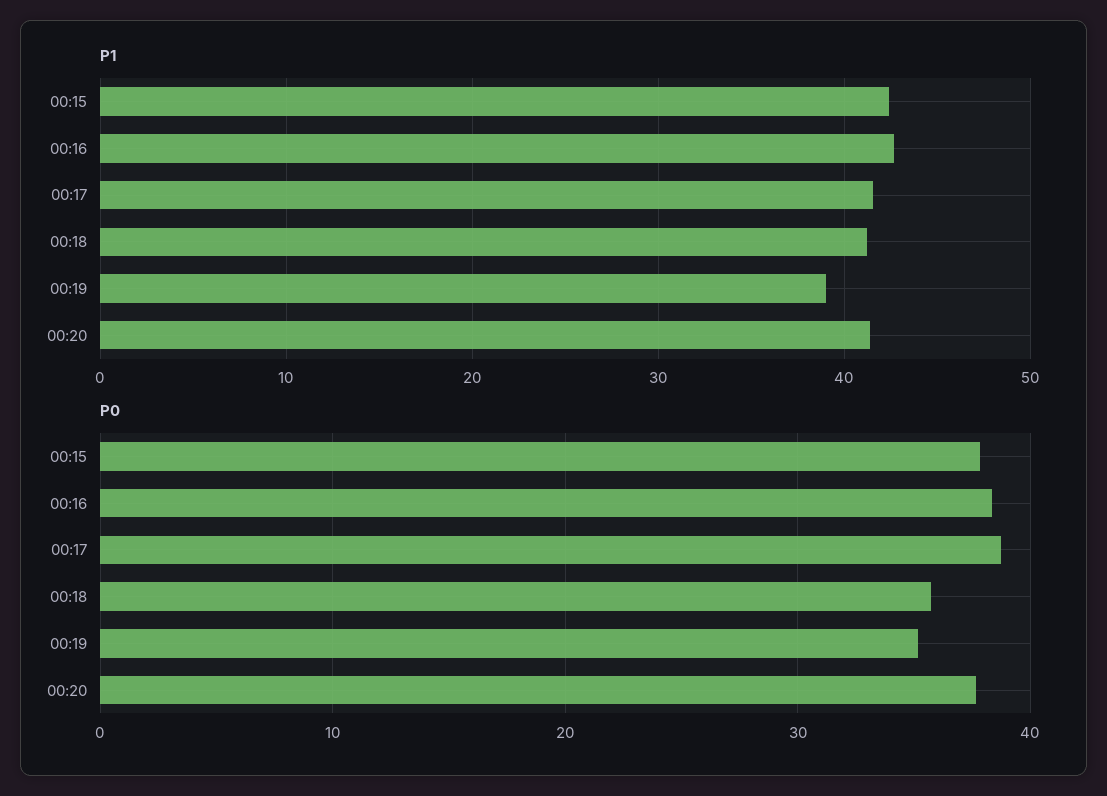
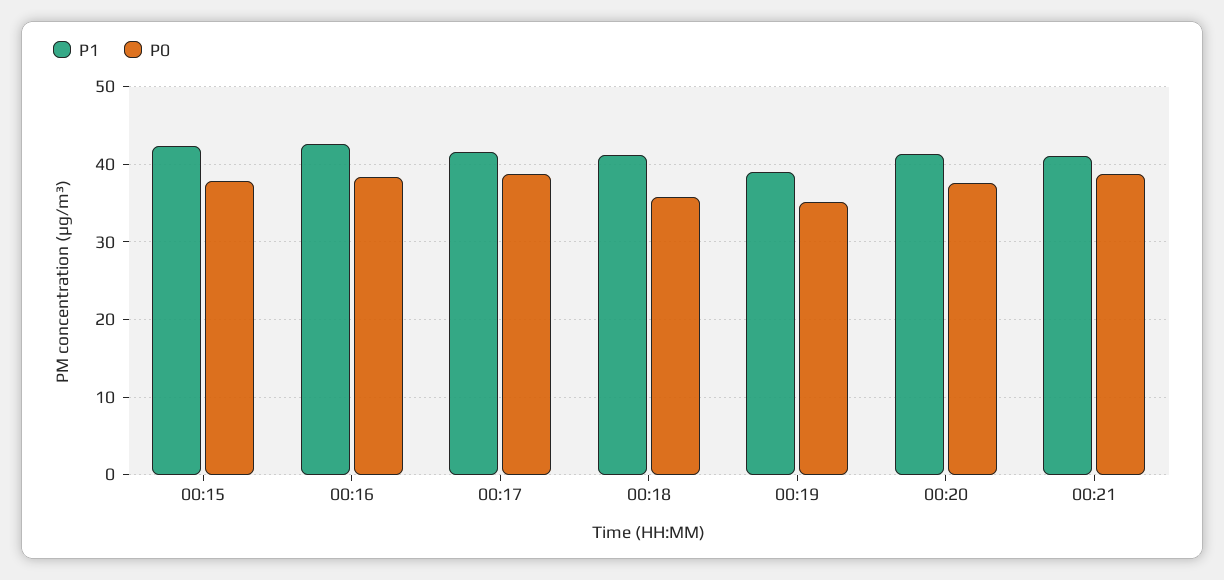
P1, 00:21: none -> 41
P0, 00:21: none -> 39

